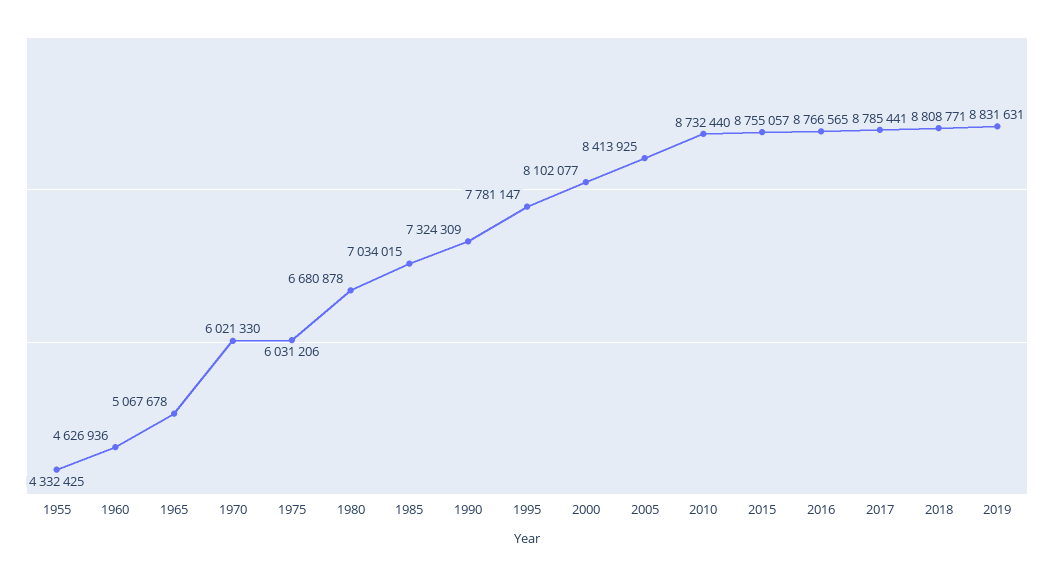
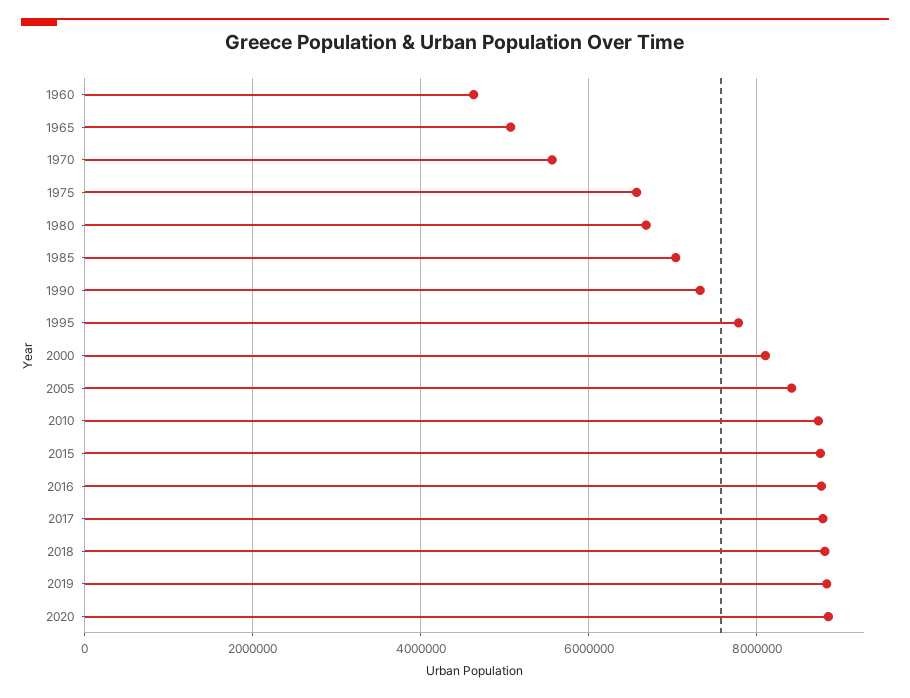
1955: 4332425 -> none
1970: 6021330 -> 5600000
1975: 6031206 -> 6600000
2020: none -> 8800000

